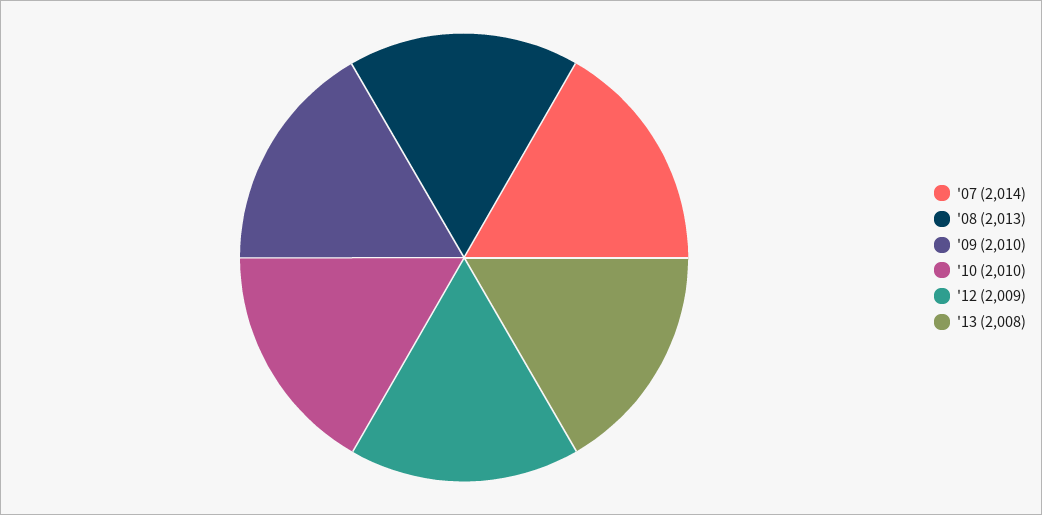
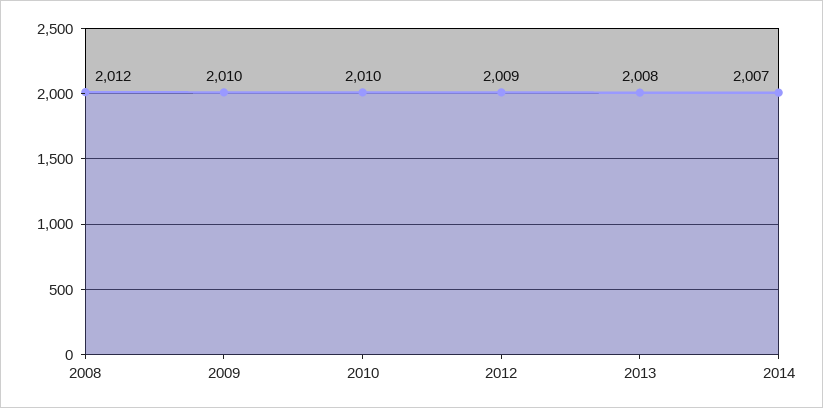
'07: 2014 -> none
'08: 2013 -> 2012
2014: none -> 2007

